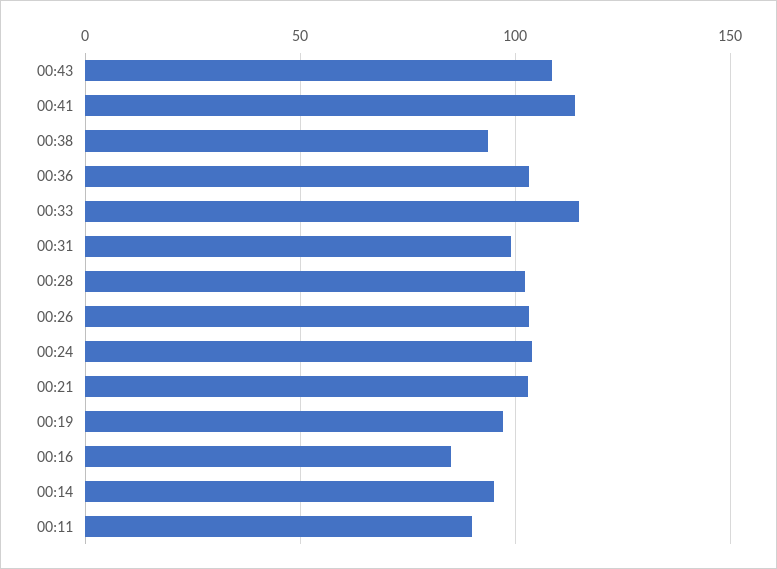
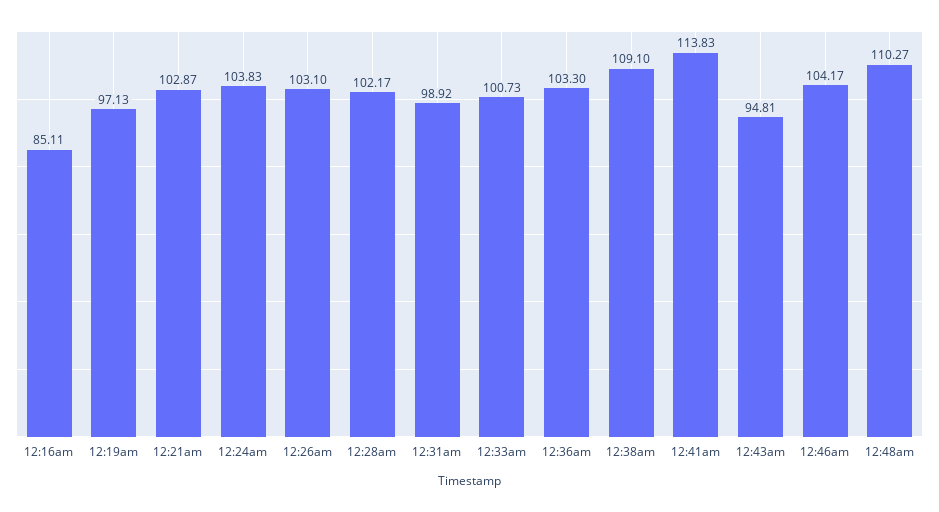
00:43: 110 -> 94.81
00:38: 95 -> 109.1
00:33: 115 -> 100.73
00:14: 95 -> none
00:11: 90 -> none
12:46am: none -> 104.17
12:48am: none -> 110.27

